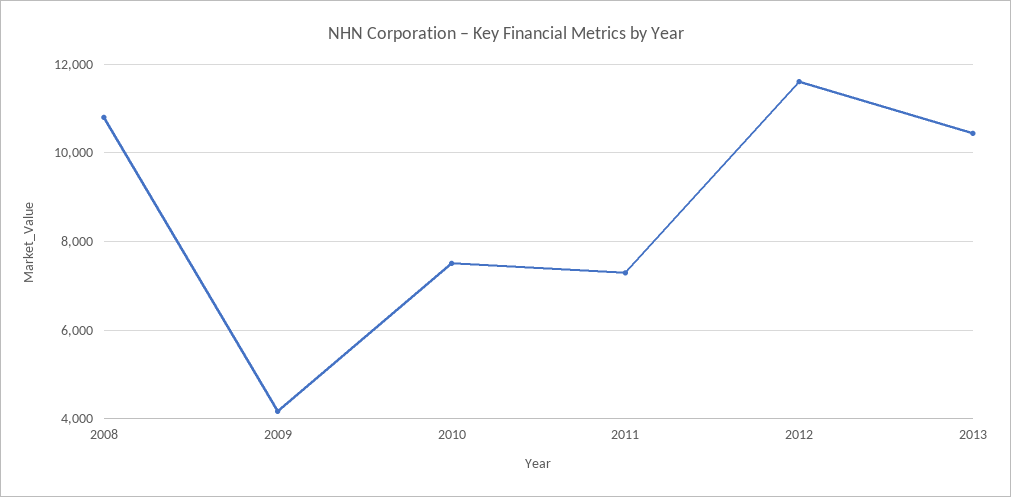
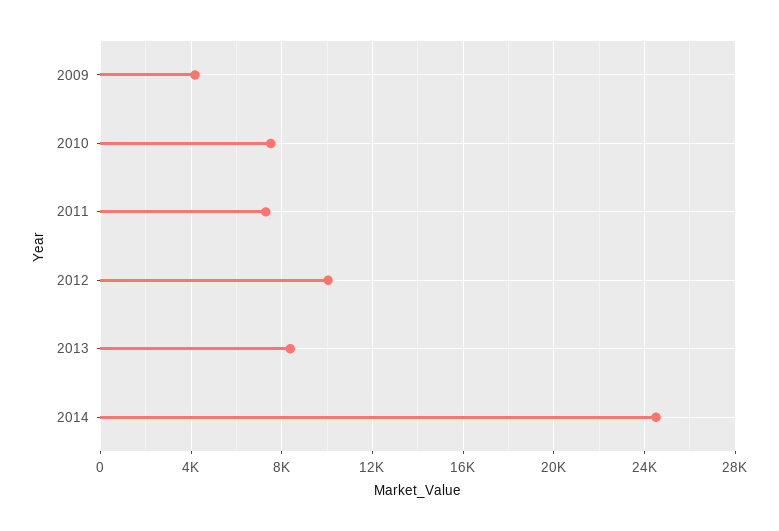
2008: 10800 -> none
2012: 11600 -> 10000
2013: 10400 -> 8500
2014: none -> 24500

